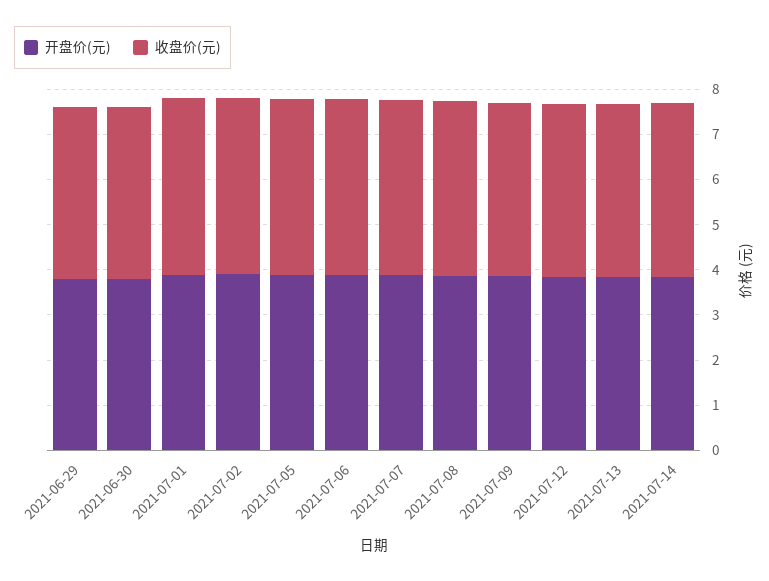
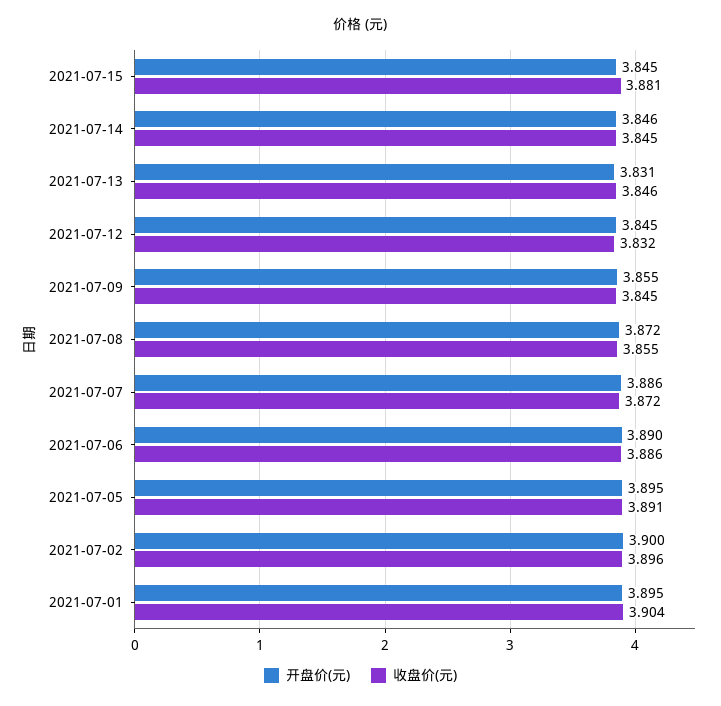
开盘价(元), 2021-06-29: 3.8 -> none
收盘价(元), 2021-06-29: 3.8 -> none
开盘价(元), 2021-06-30: 3.8 -> none
收盘价(元), 2021-06-30: 3.8 -> none
开盘价(元), 2021-07-15: none -> 3.845
收盘价(元), 2021-07-15: none -> 3.881

